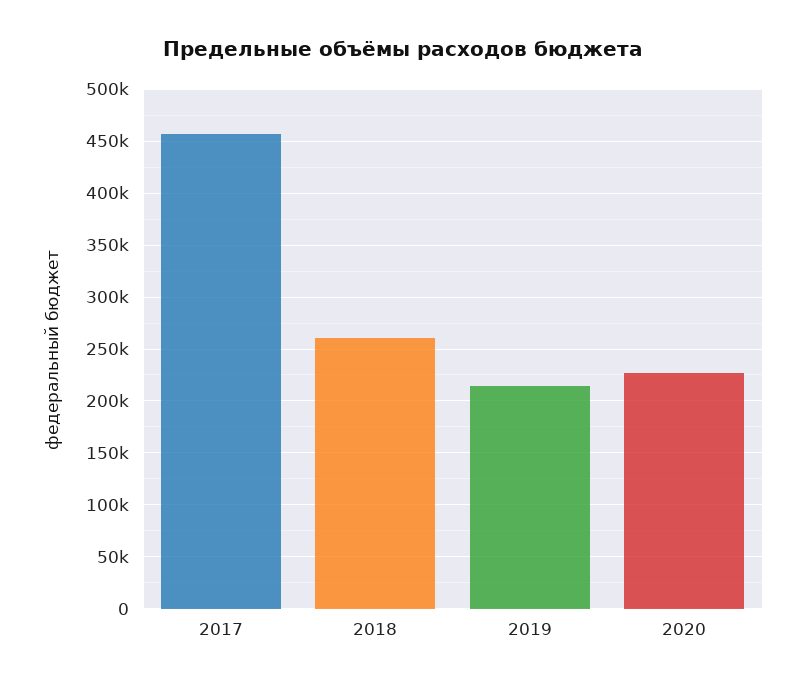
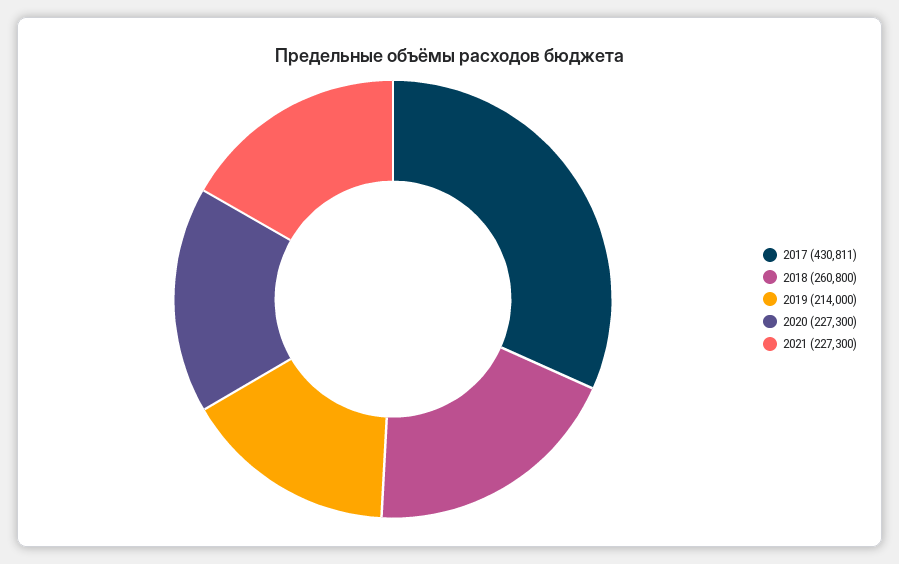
2017: 460000 -> 430811
2021: none -> 227300

